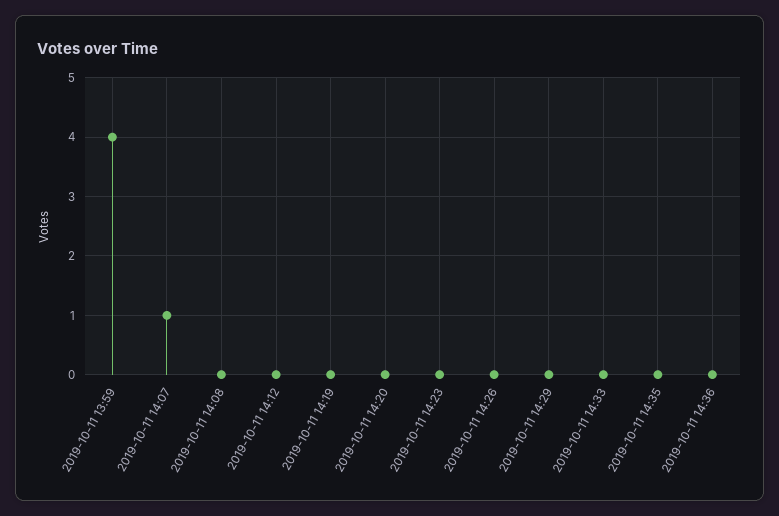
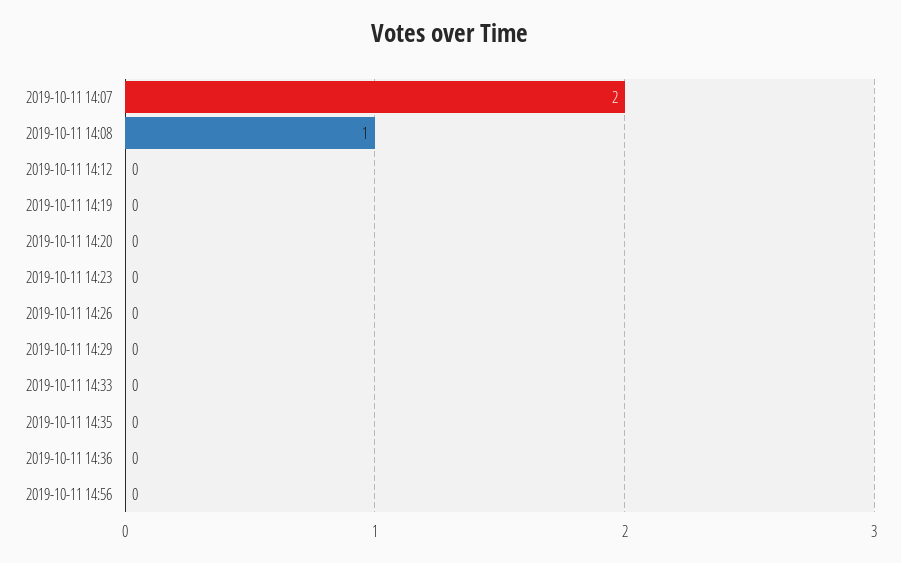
2019-10-11 13:59: 4 -> none
2019-10-11 14:07: 1 -> 2
2019-10-11 14:08: 0 -> 1
2019-10-11 14:56: none -> 0

